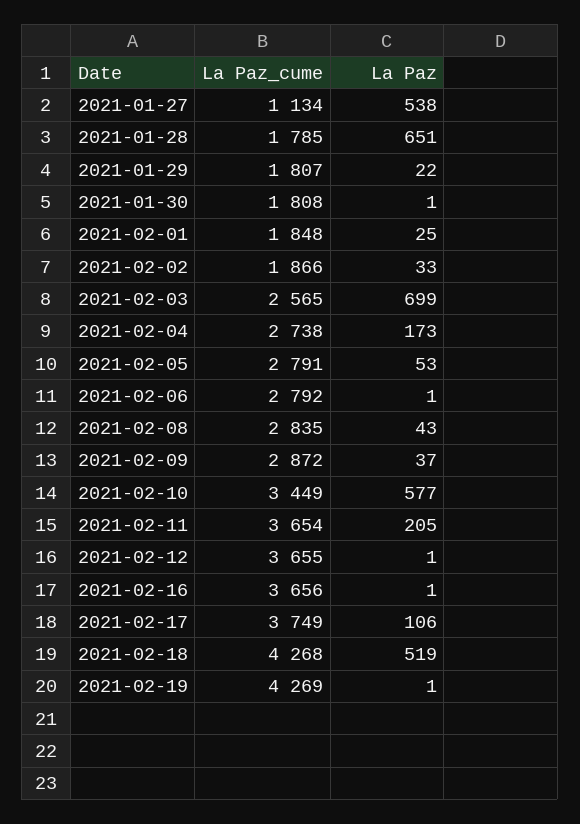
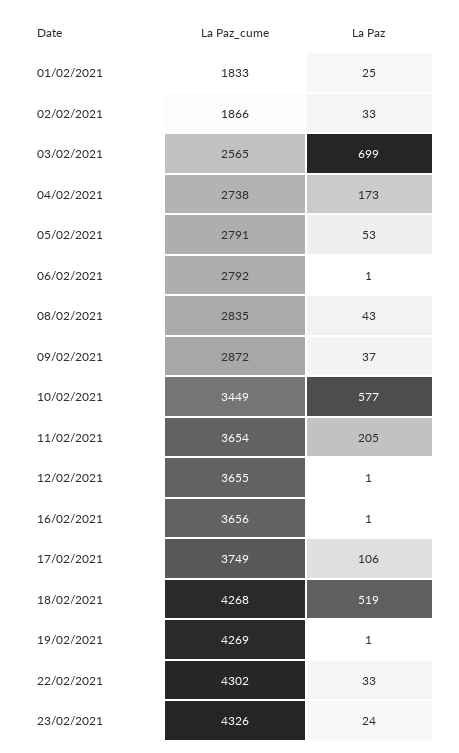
La Paz_cume, 2021-01-27: 1134 -> none
La Paz, 2021-01-27: 538 -> none
La Paz_cume, 2021-01-28: 1785 -> none
La Paz, 2021-01-28: 651 -> none
La Paz_cume, 2021-01-29: 1807 -> none
La Paz, 2021-01-29: 22 -> none
La Paz_cume, 2021-01-30: 1808 -> none
La Paz, 2021-01-30: 1 -> none
La Paz_cume, 2021-02-01: 1848 -> 1833
La Paz_cume, 22/02/2021: none -> 4302
La Paz, 22/02/2021: none -> 33
La Paz_cume, 23/02/2021: none -> 4326
La Paz, 23/02/2021: none -> 24

